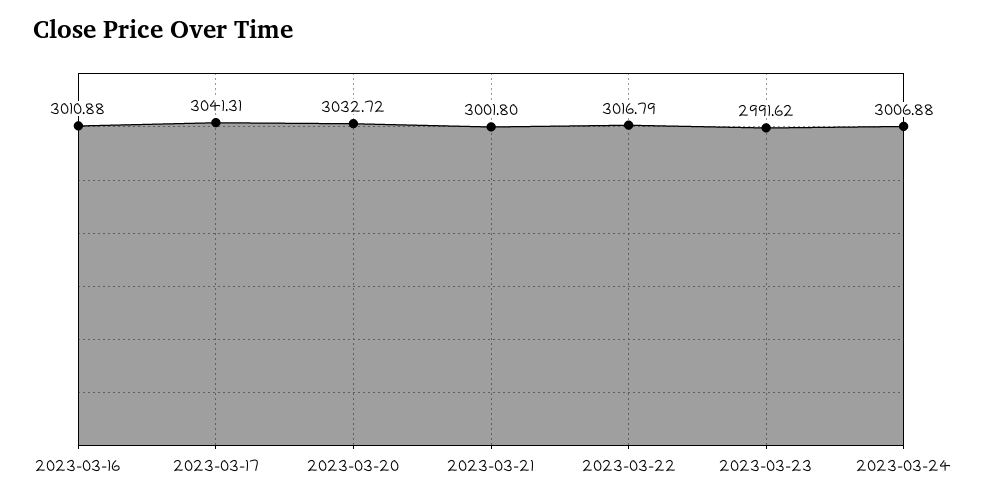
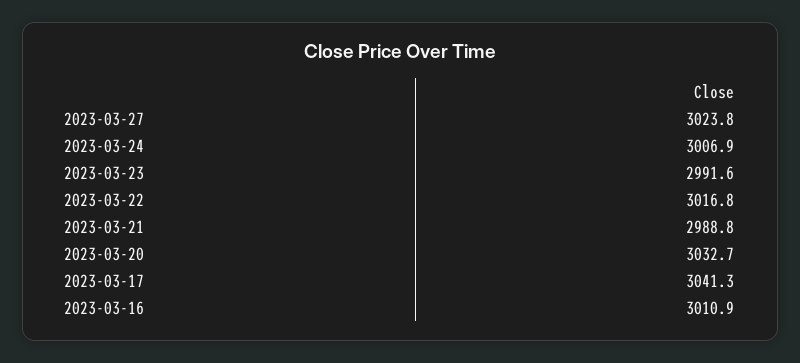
2023-03-21: 3001.8 -> 2988.8
2023-03-27: none -> 3023.8

